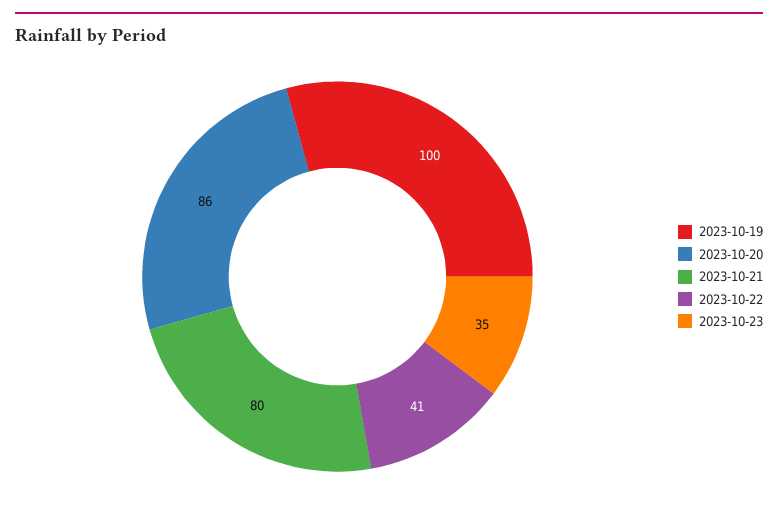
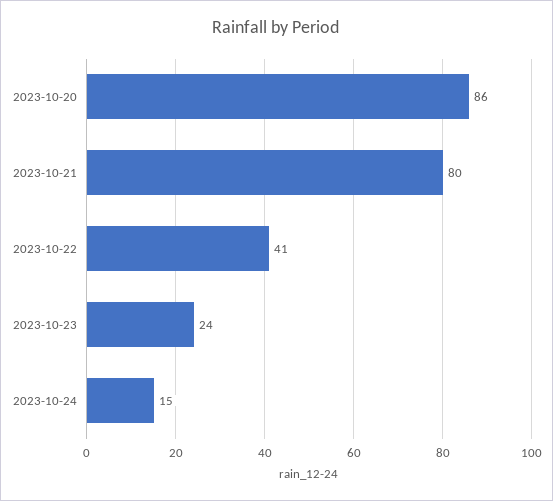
2023-10-19: 100 -> none
2023-10-23: 35 -> 24
2023-10-24: none -> 15

